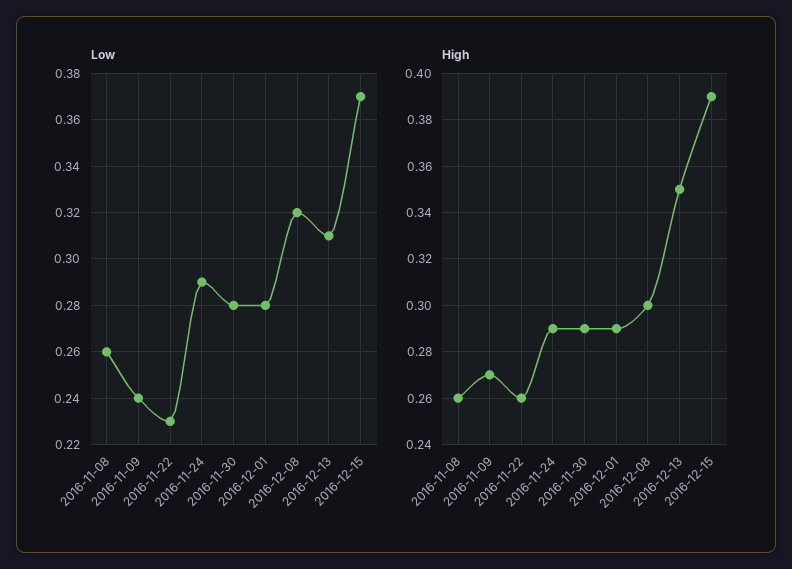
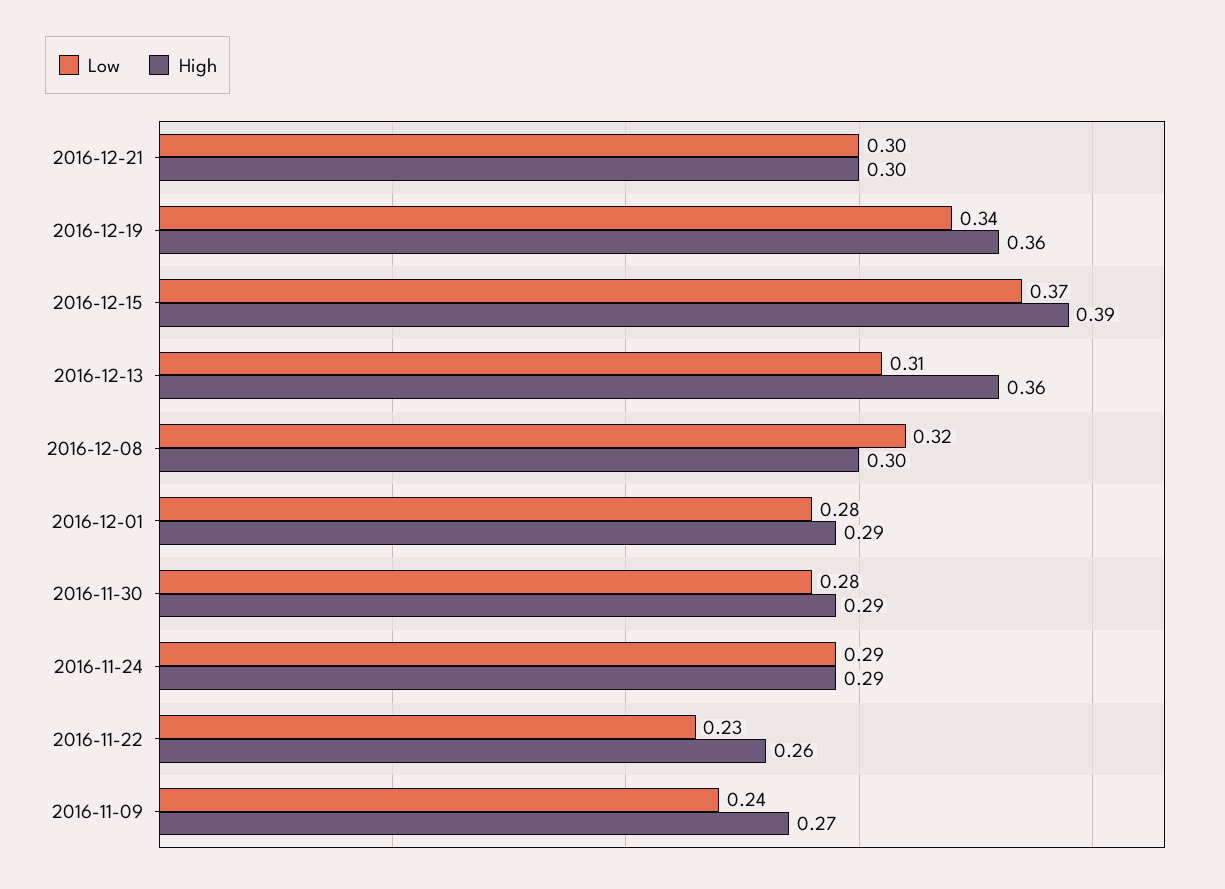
Low, 2016-11-08: 0.26 -> none
High, 2016-11-08: 0.26 -> none
High, 2016-12-13: 0.35 -> 0.36
Low, 2016-12-21: none -> 0.3
High, 2016-12-21: none -> 0.3
Low, 2016-12-19: none -> 0.34
High, 2016-12-19: none -> 0.36

